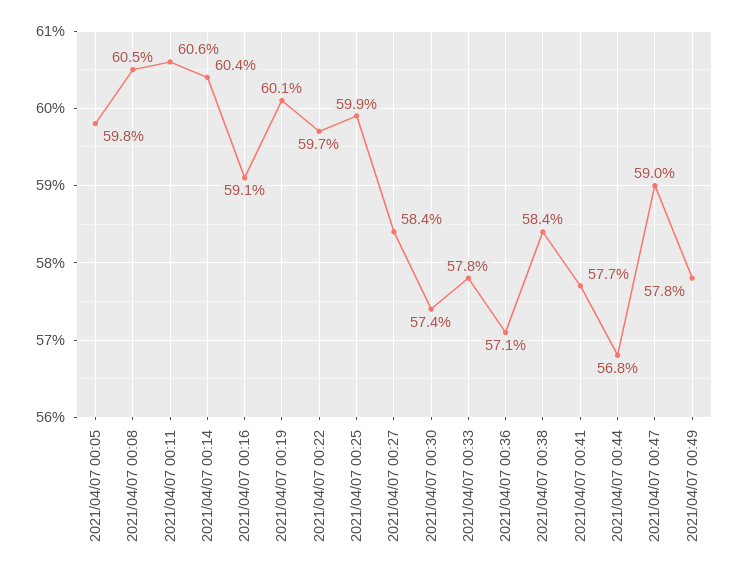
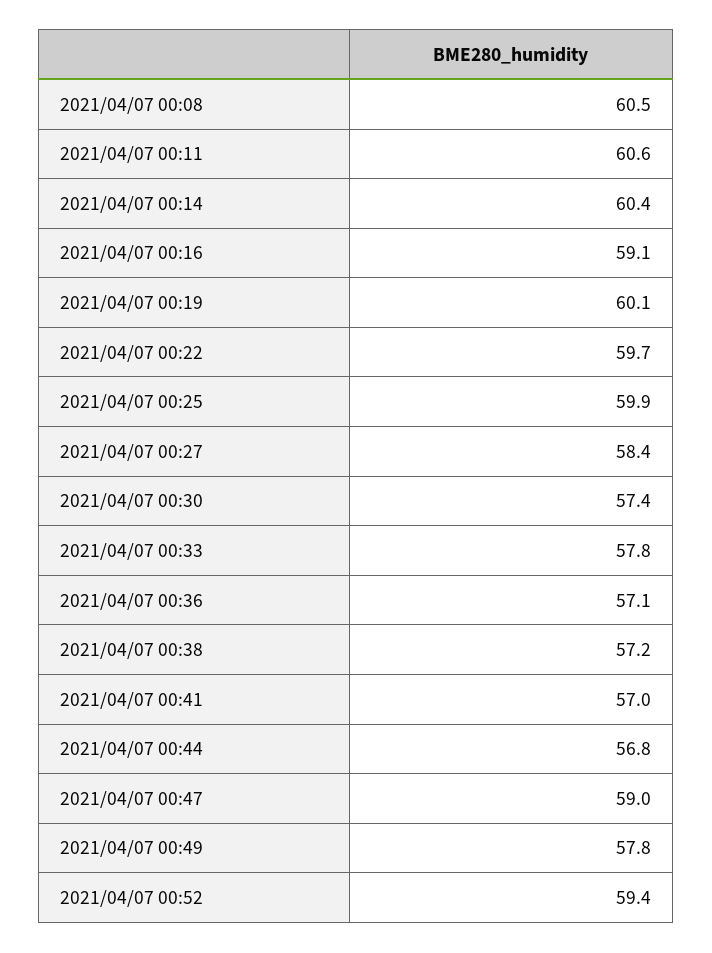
2021/04/07 00:05: 59.8 -> none
2021/04/07 00:38: 58.4 -> 57.2
2021/04/07 00:41: 57.7 -> 57
2021/04/07 00:52: none -> 59.4

